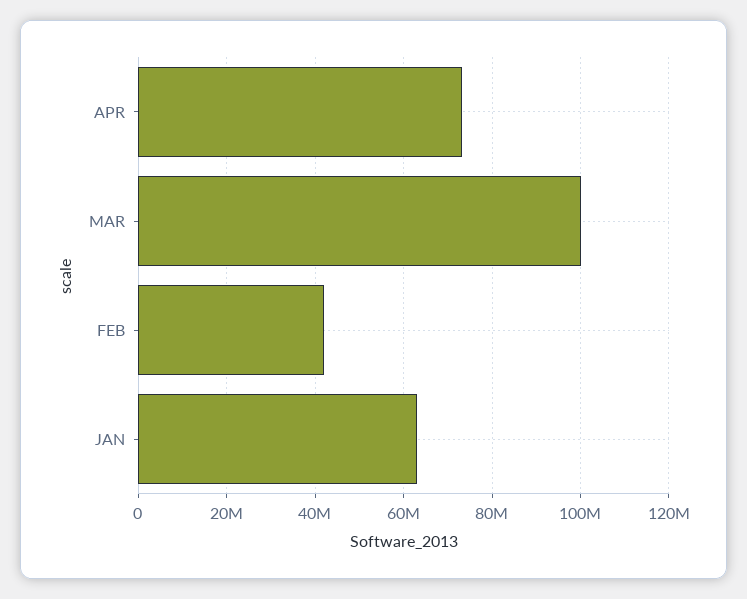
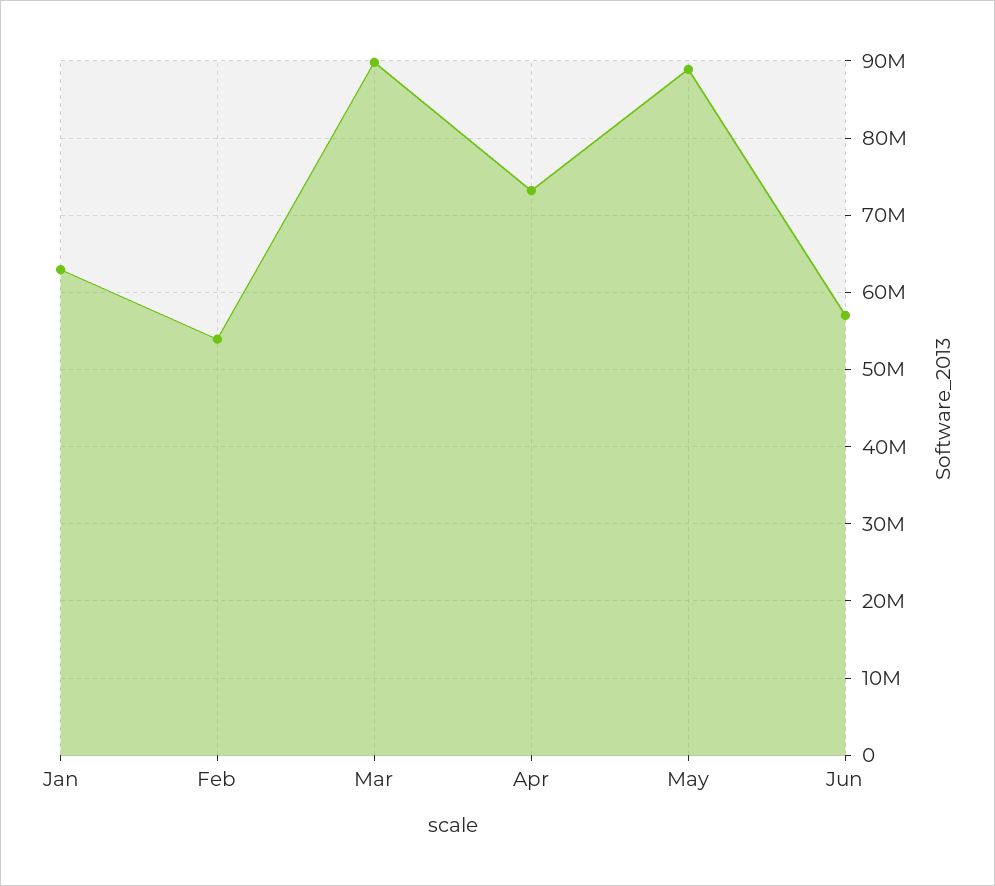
MAR: 100000000 -> 90000000
FEB: 42000000 -> 54000000
May: none -> 89000000
Jun: none -> 57000000

